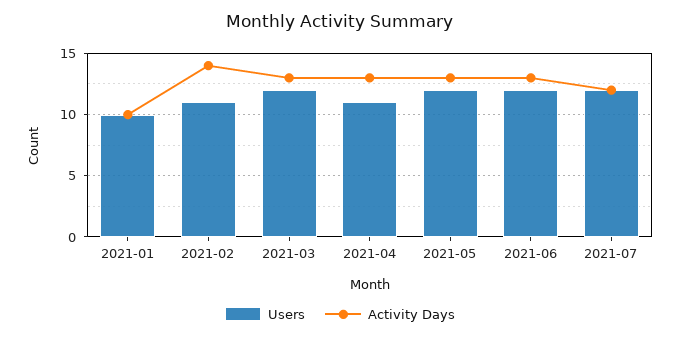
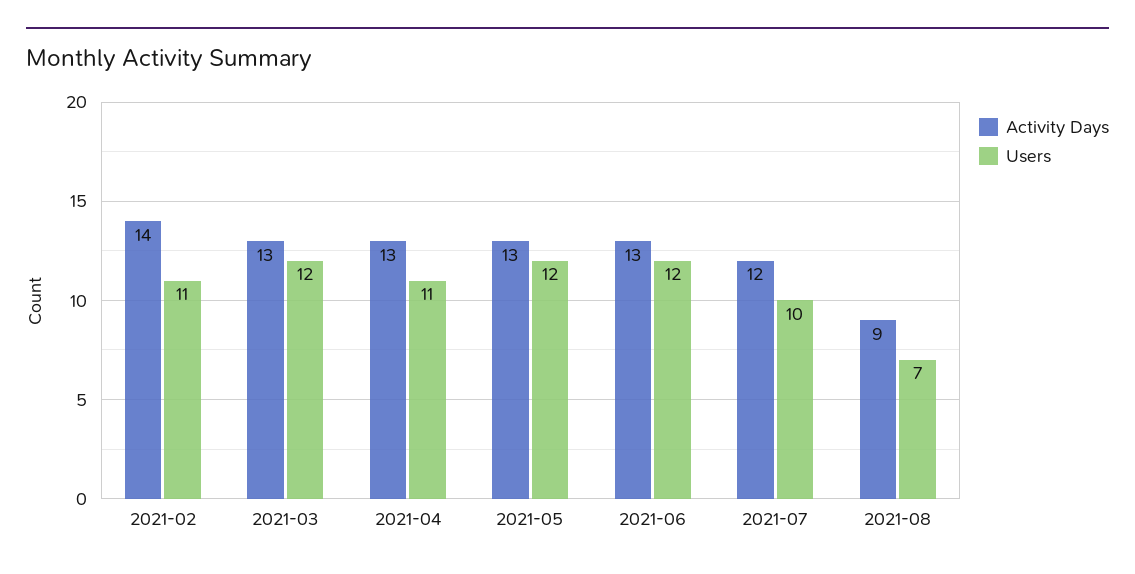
Users, 2021-01: 10 -> none
Activity Days, 2021-01: 10 -> none
Users, 2021-07: 12 -> 10
Activity Days, 2021-08: none -> 9
Users, 2021-08: none -> 7

